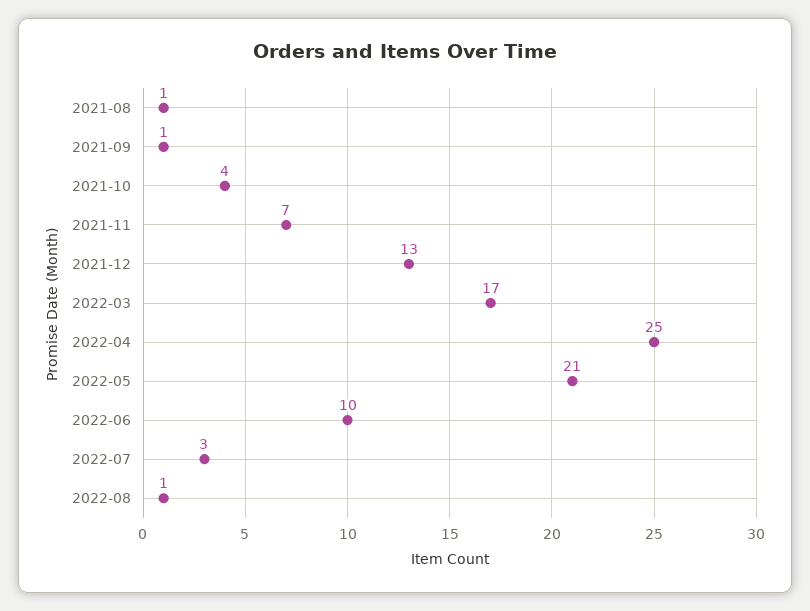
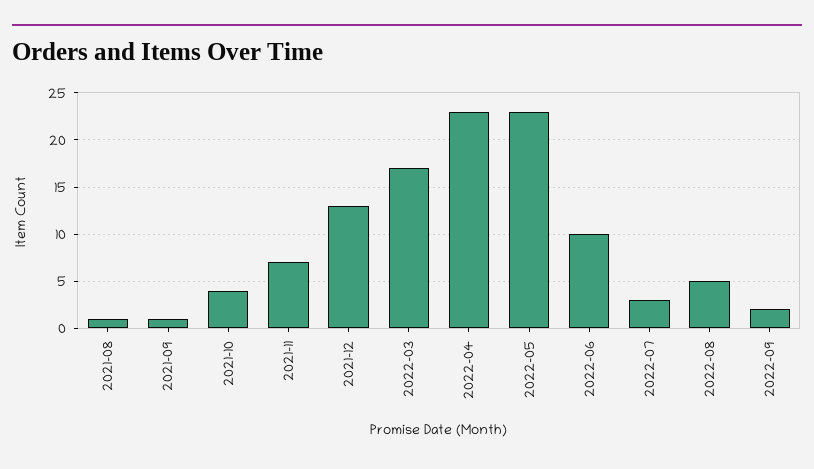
2022-04: 25 -> 23
2022-05: 21 -> 23
2022-08: 1 -> 5
2022-09: none -> 2

